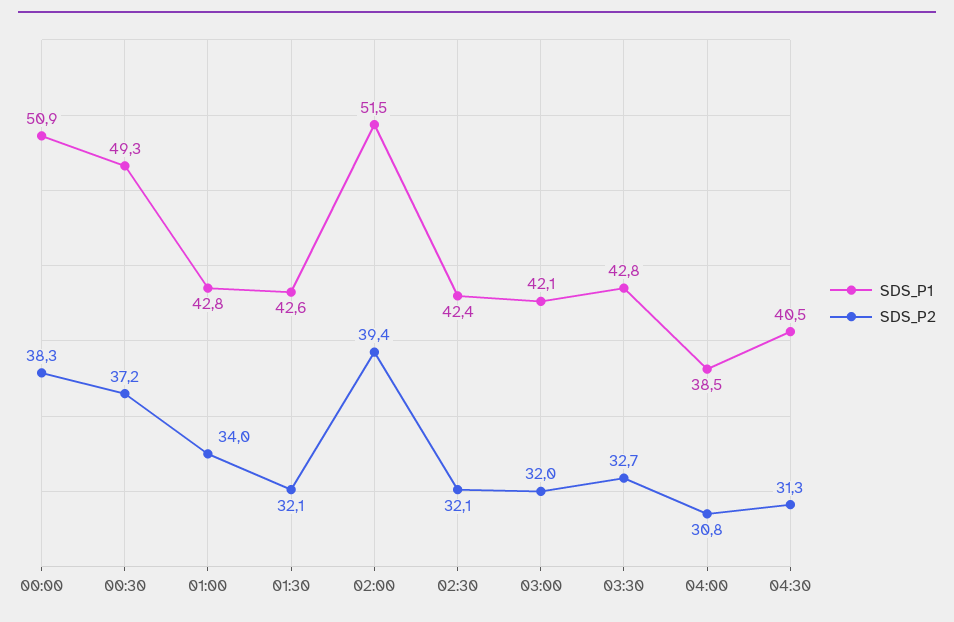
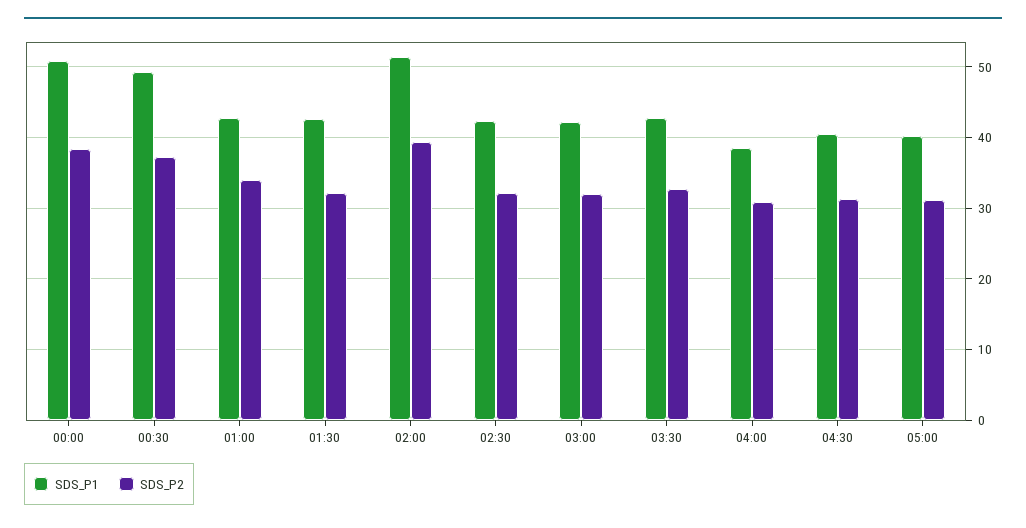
SDS_P1, 05:00: none -> 40
SDS_P2, 05:00: none -> 31

